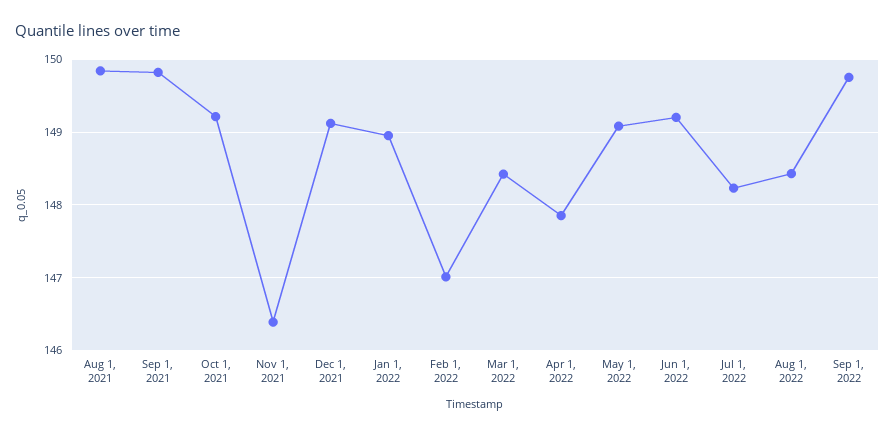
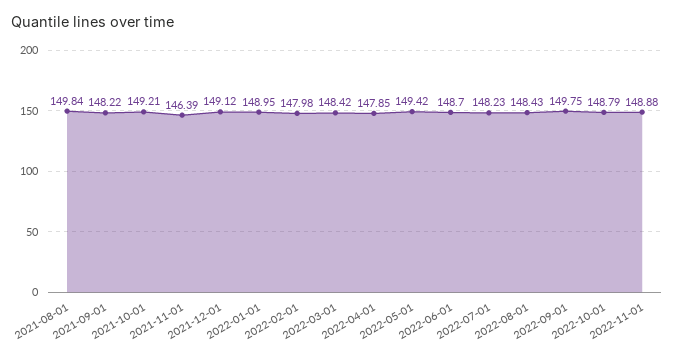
Sep 1, 2021: 149.8 -> 148.22
Feb 1, 2022: 147 -> 147.98
May 1, 2022: 149.1 -> 149.42
Jun 1, 2022: 149.2 -> 148.7
2022-10-01: none -> 148.79
2022-11-01: none -> 148.88

